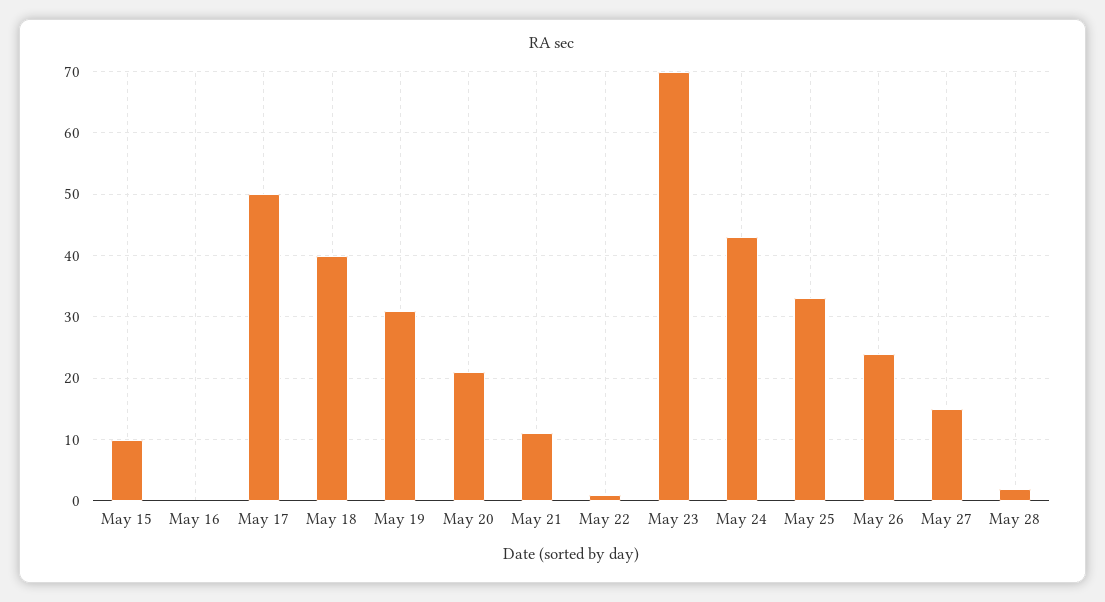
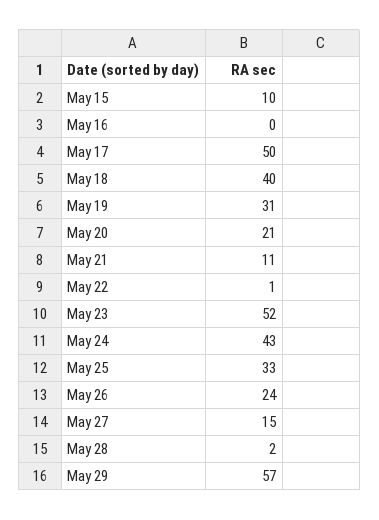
May 23: 70 -> 52
May 29: none -> 57

